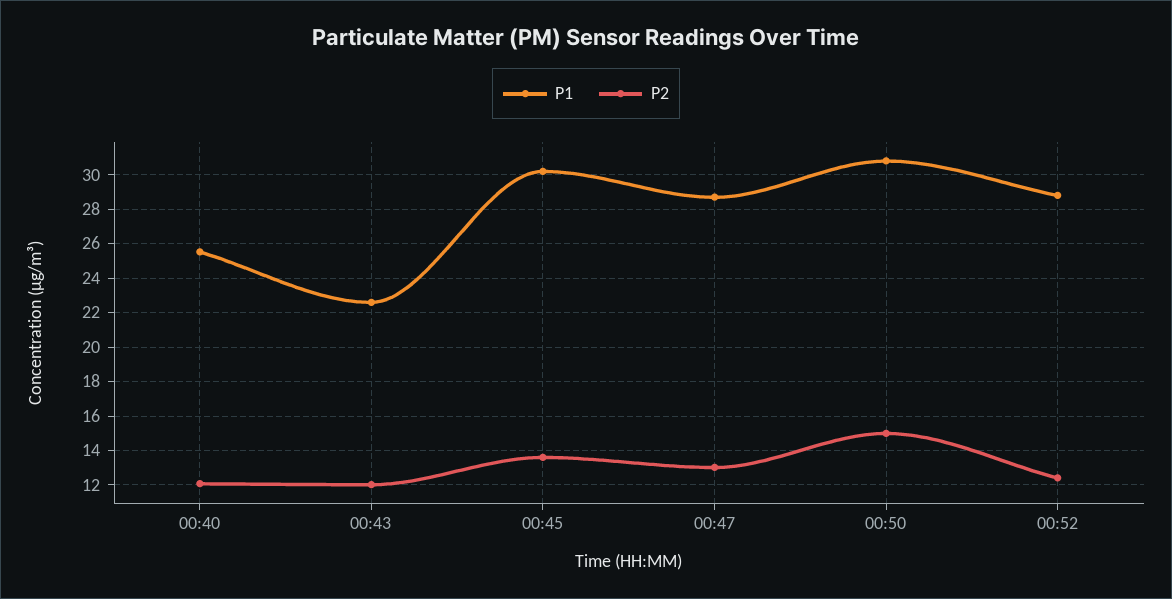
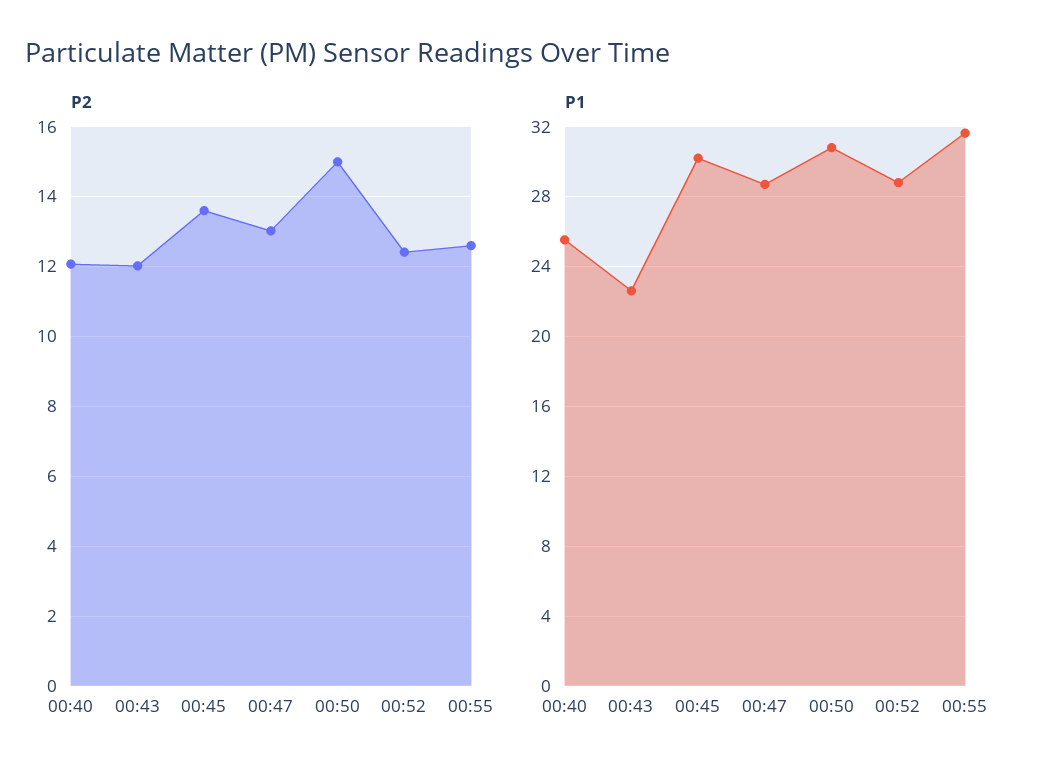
P2, 00:55: none -> 12.6
P1, 00:55: none -> 31.5

